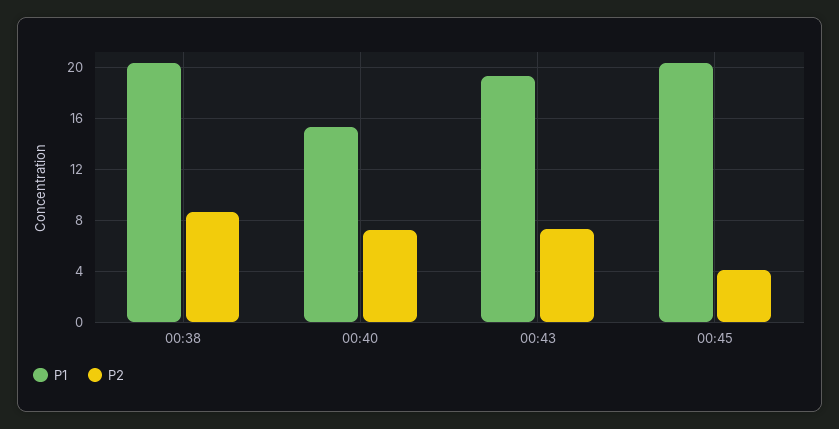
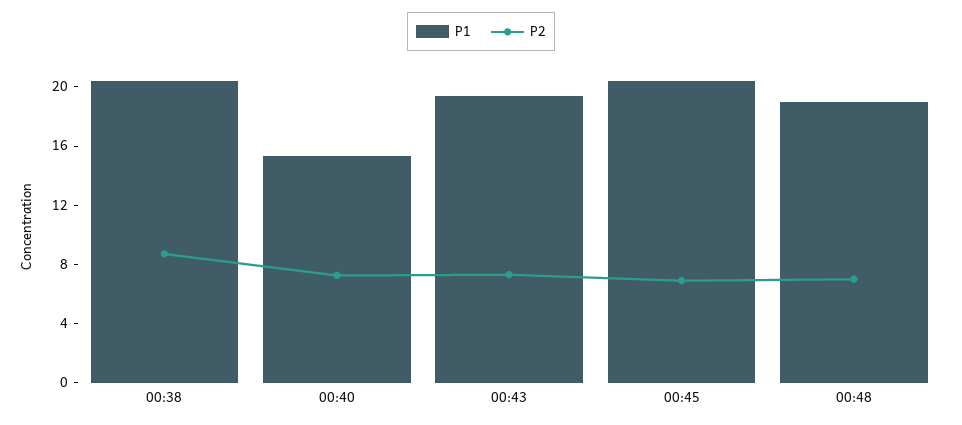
P2, 00:45: 4 -> 7
P1, 00:48: none -> 19
P2, 00:48: none -> 7

